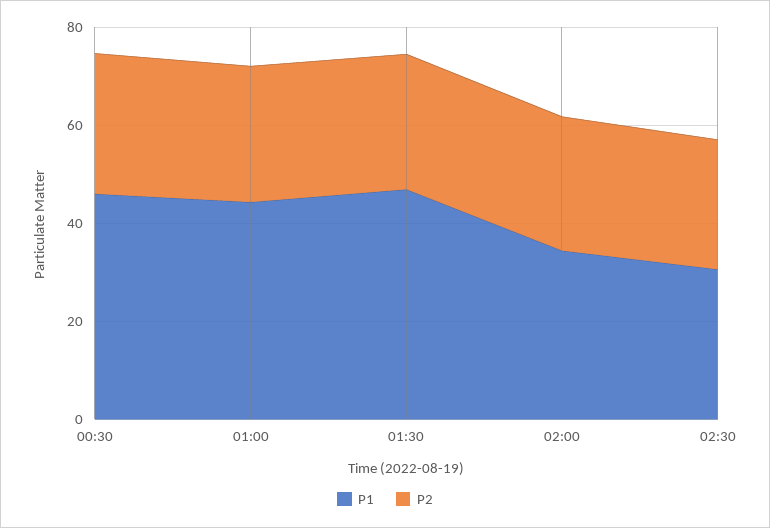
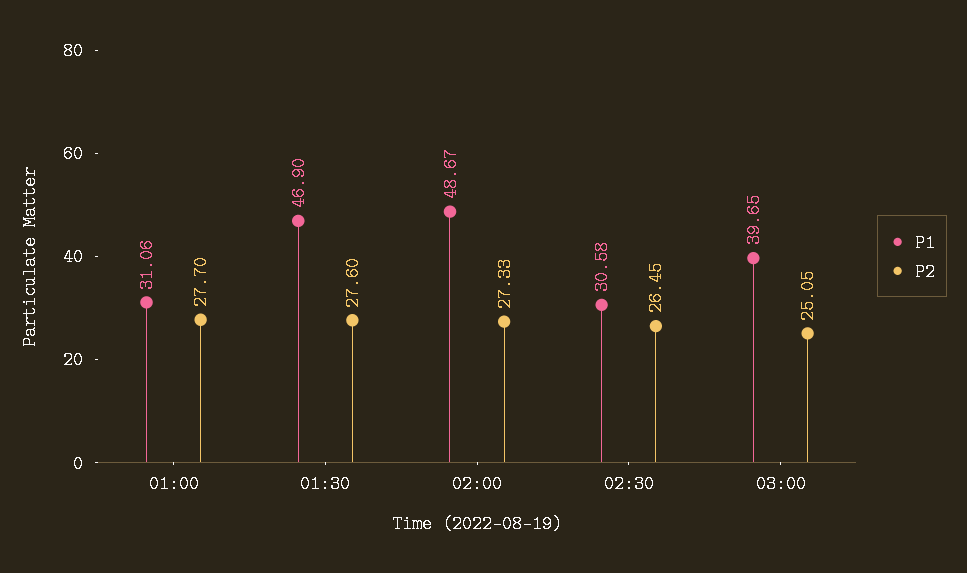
P1, 00:30: 45 -> none
P2, 00:30: 30 -> none
P1, 01:00: 45 -> 31.06
P1, 02:00: 35 -> 48.67
P1, 03:00: none -> 39.65
P2, 03:00: none -> 25.05

